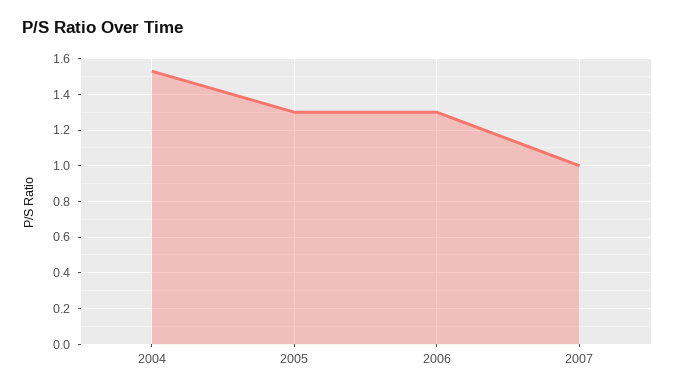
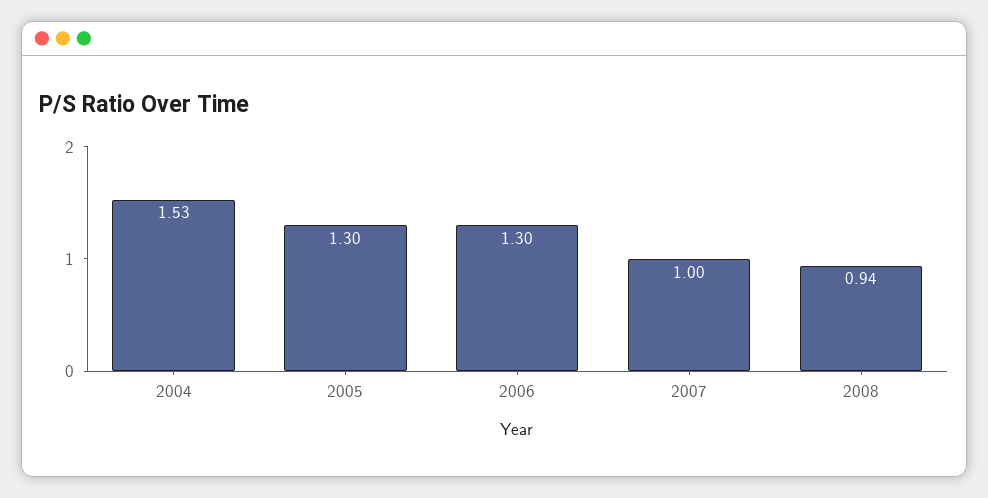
2008: none -> 0.94

